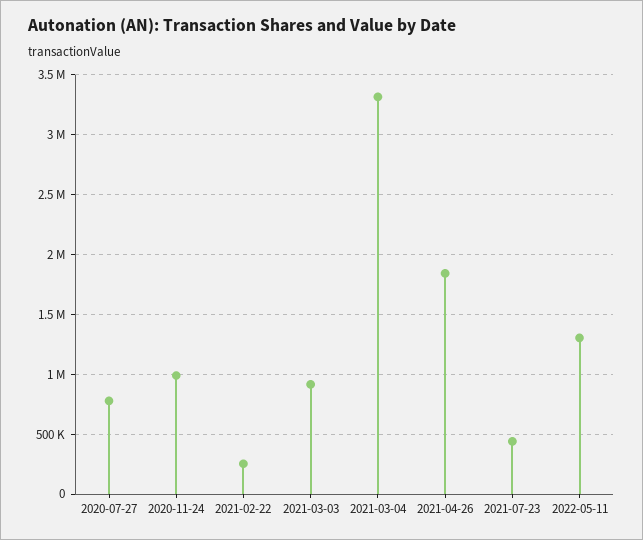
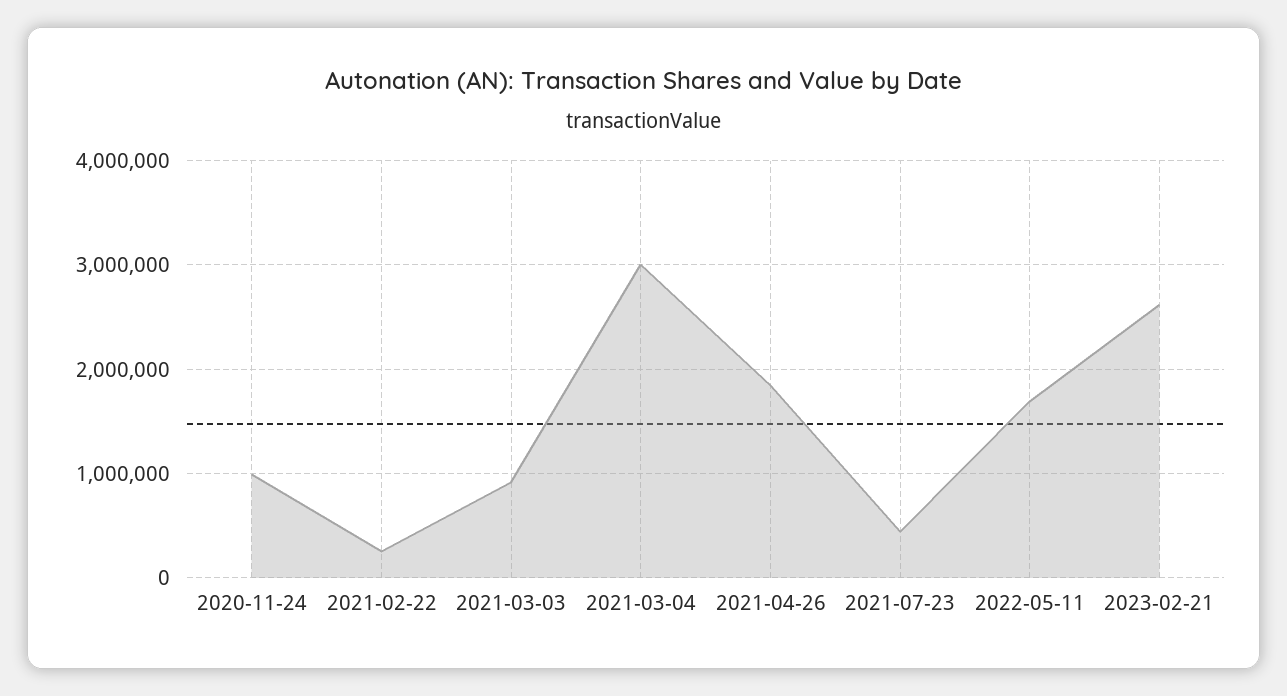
2020-07-27: 800000 -> none
2021-03-04: 3300000 -> 3000000
2022-05-11: 1300000 -> 1700000
2023-02-21: none -> 2600000

